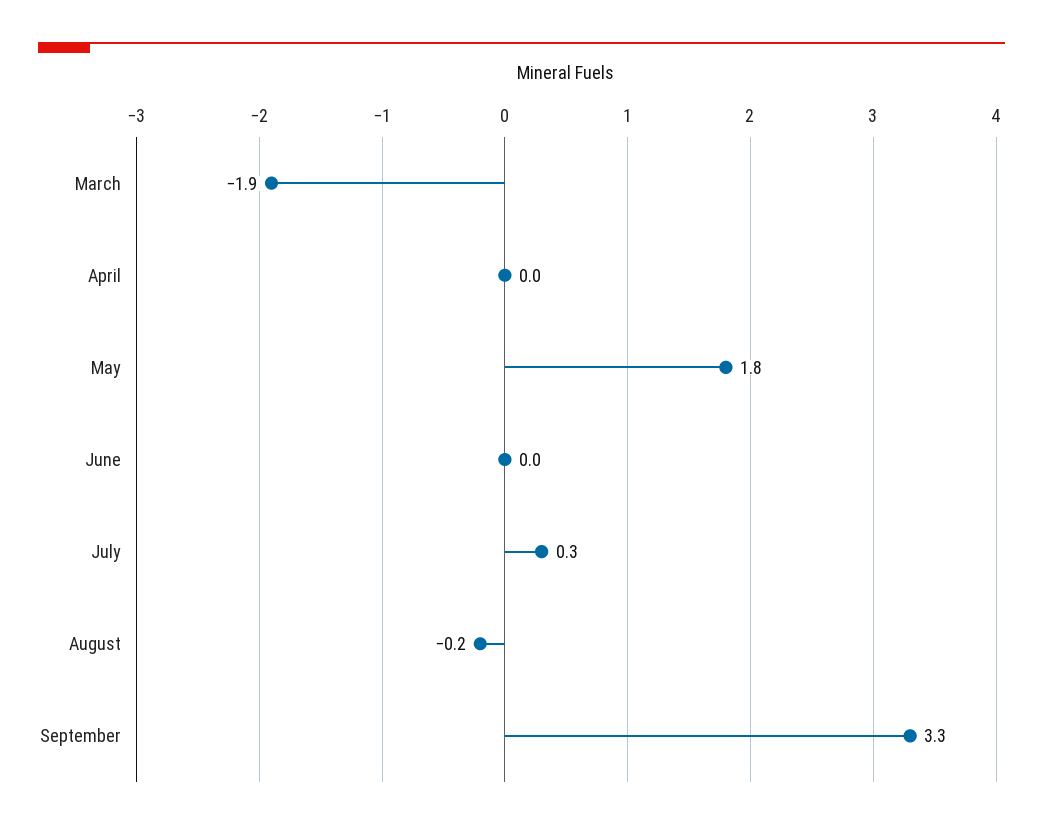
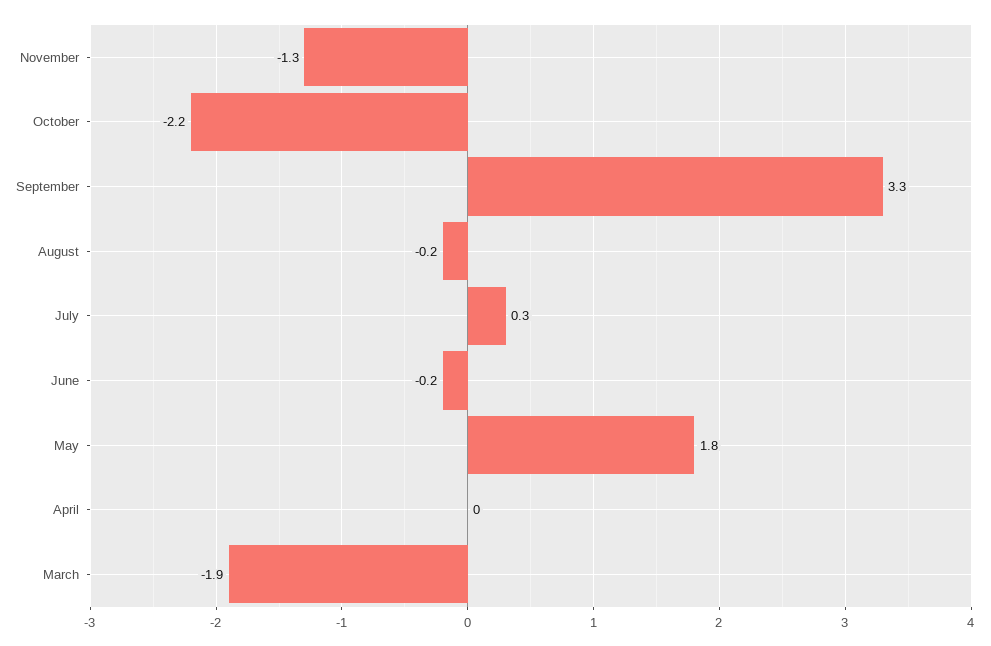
June: 0 -> -0.2
November: none -> -1.3
October: none -> -2.2

